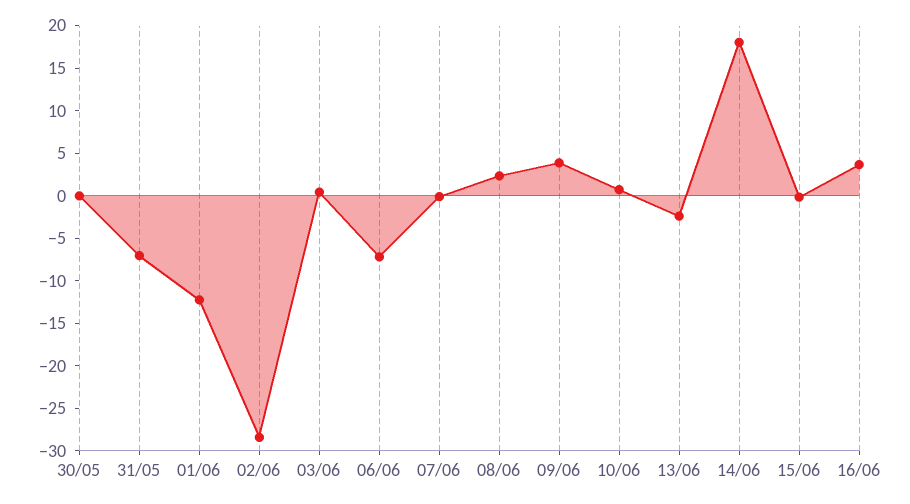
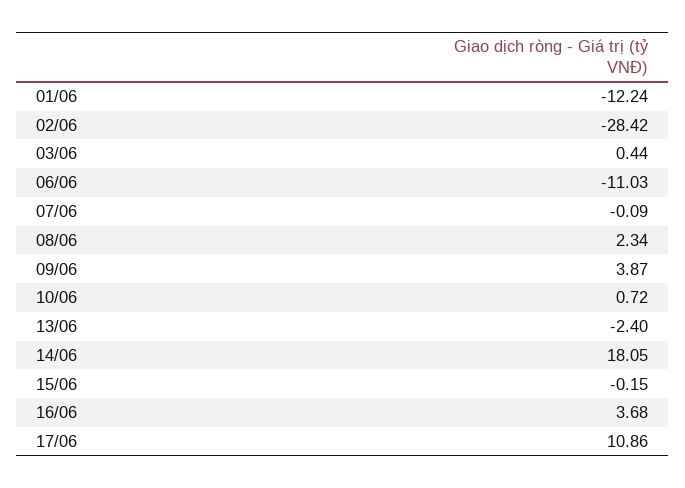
30/05: 0 -> none
31/05: -7 -> none
06/06: -7 -> -11.03
17/06: none -> 10.86

